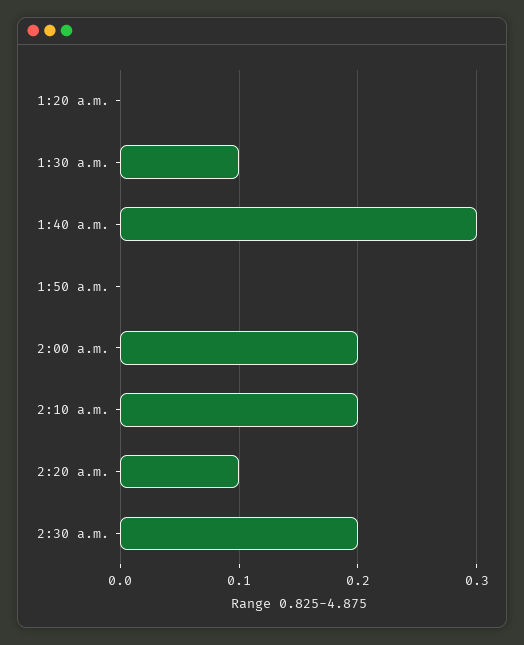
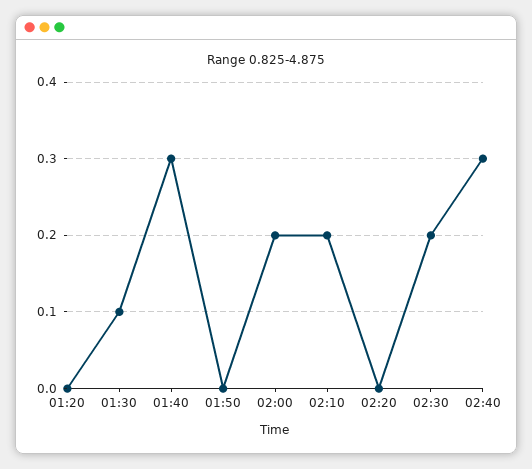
2:20 a.m.: 0.1 -> 0
02:40: none -> 0.3

